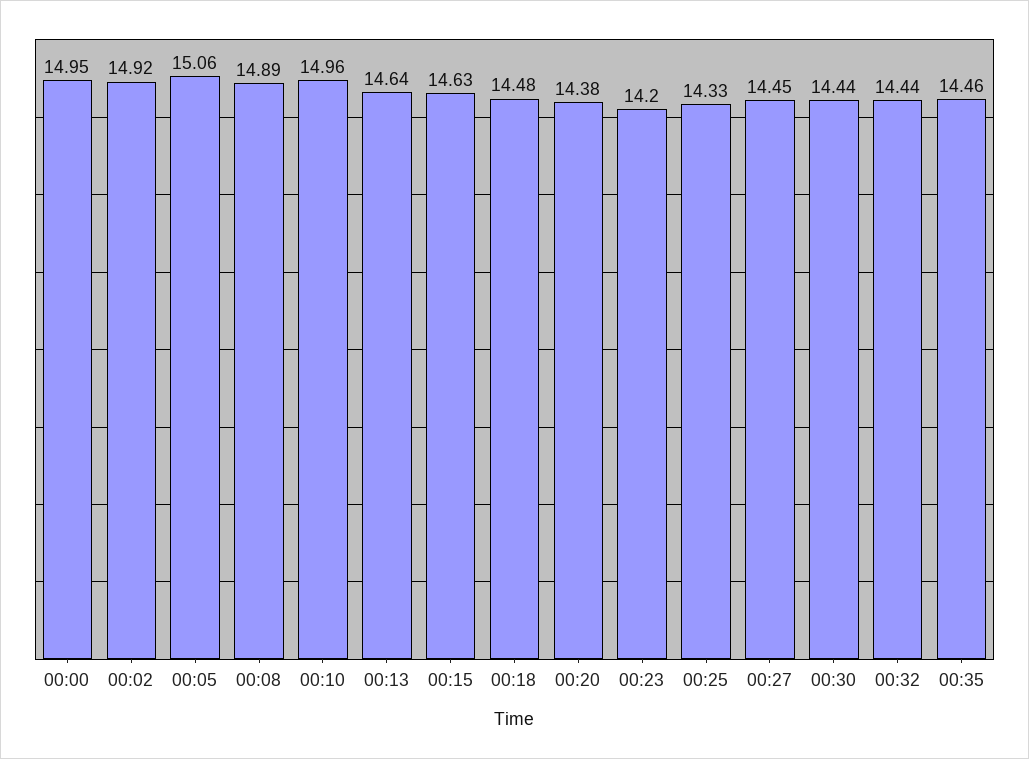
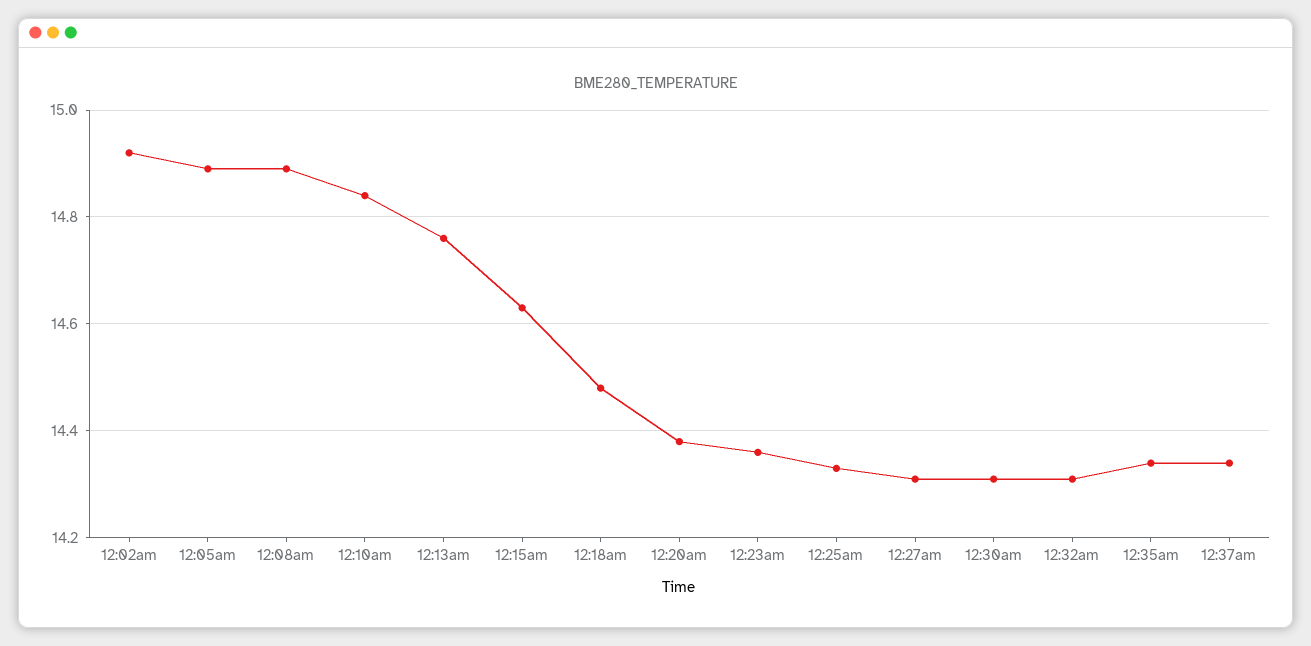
00:00: 14.95 -> none
00:05: 15.06 -> 14.9
00:10: 14.96 -> 14.85
00:13: 14.64 -> 14.75
00:23: 14.2 -> 14.35
00:27: 14.45 -> 14.3
00:30: 14.44 -> 14.3
00:32: 14.44 -> 14.3
00:35: 14.46 -> 14.35
12:37am: none -> 14.35

